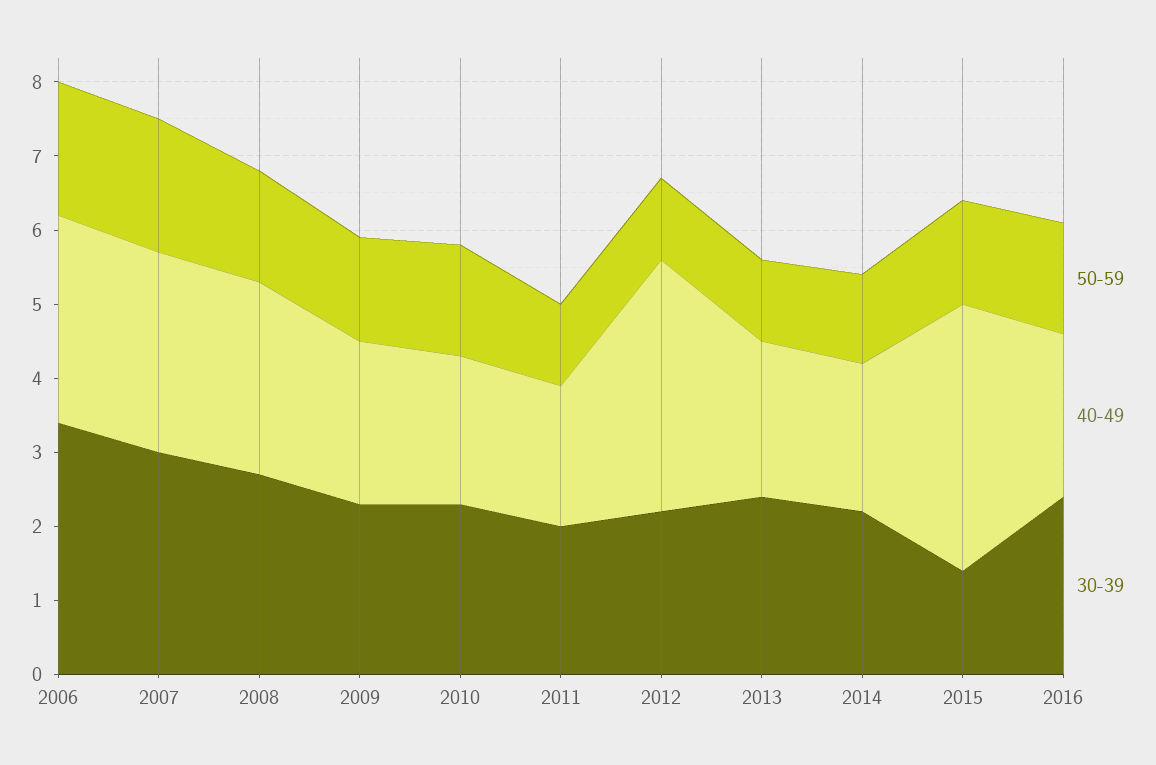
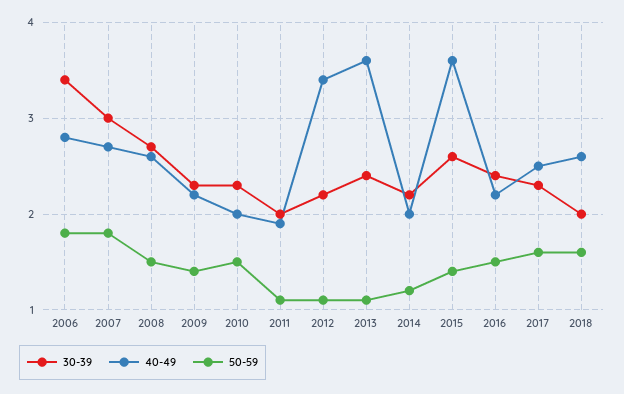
40-49, 2013: 2 -> 3.6
30-39, 2015: 1.5 -> 2.6
30-39, 2017: none -> 2.3
40-49, 2017: none -> 2.5
50-59, 2017: none -> 1.6
30-39, 2018: none -> 2
40-49, 2018: none -> 2.6
50-59, 2018: none -> 1.6

